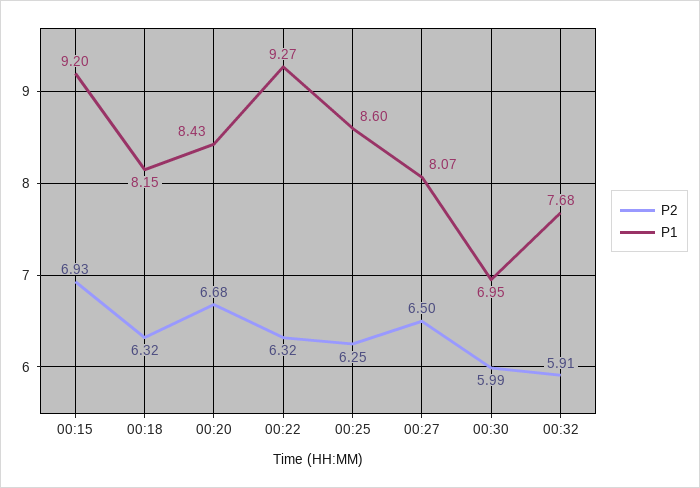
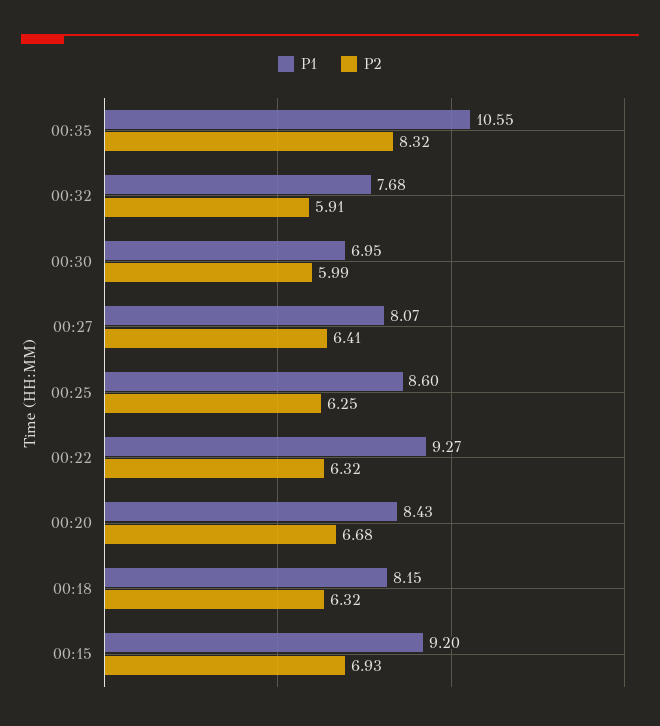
P2, 00:27: 6.5 -> 6.41
P1, 00:35: none -> 10.55
P2, 00:35: none -> 8.32

